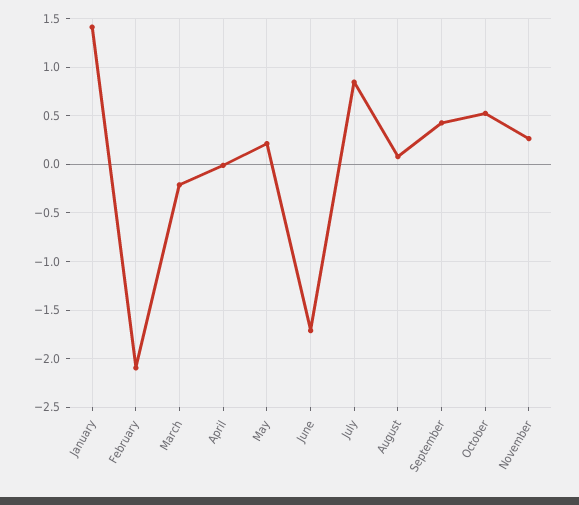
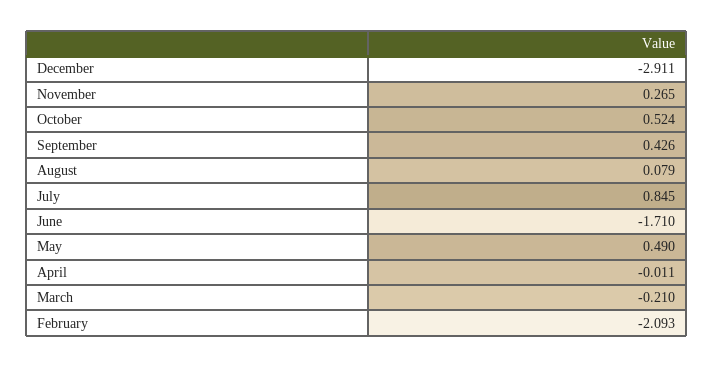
January: 1.4 -> none
May: 0.2 -> 0.49
December: none -> -2.911

